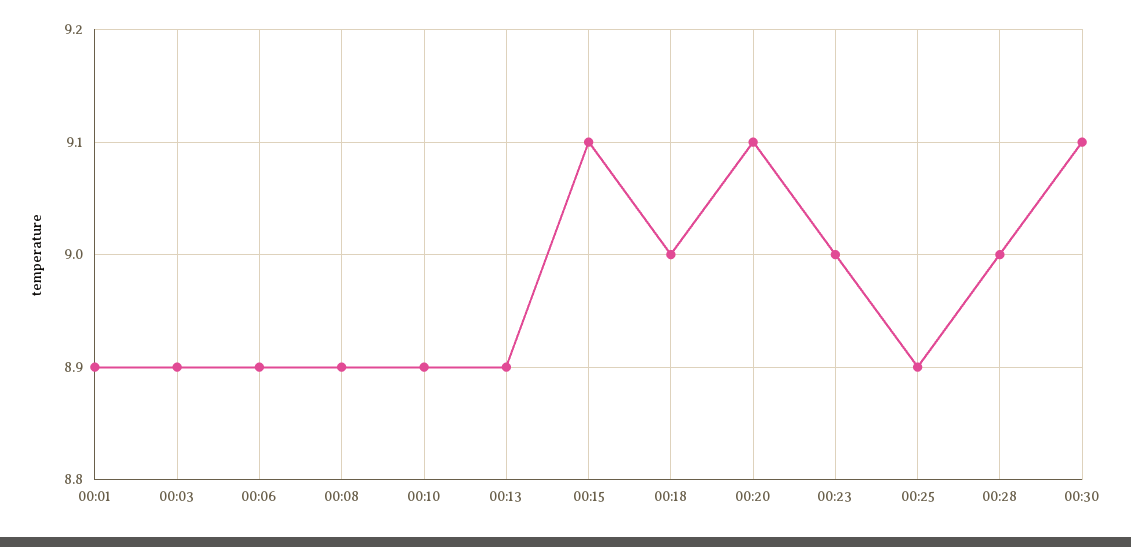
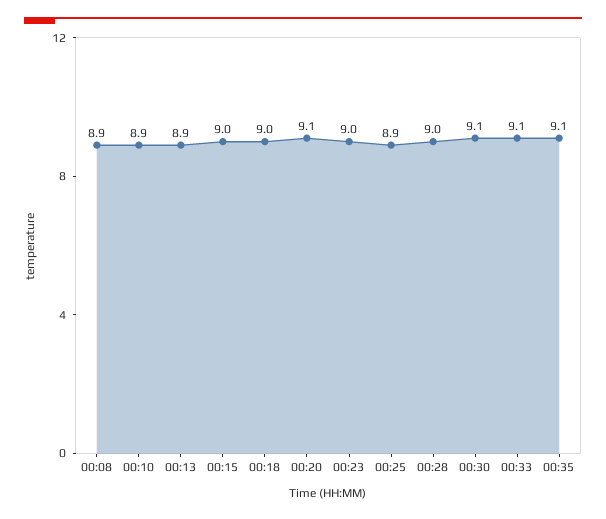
00:01: 8.9 -> none
00:03: 8.9 -> none
00:06: 8.9 -> none
00:15: 9.1 -> 9
00:33: none -> 9.1
00:35: none -> 9.1

